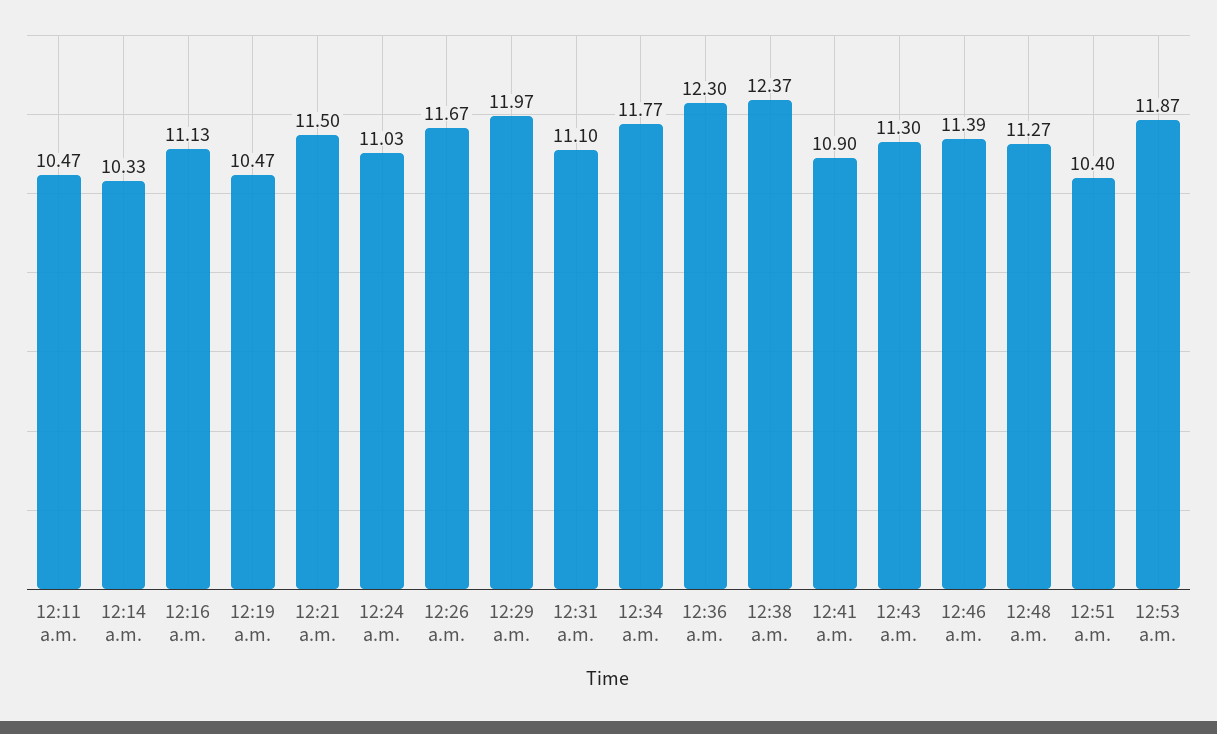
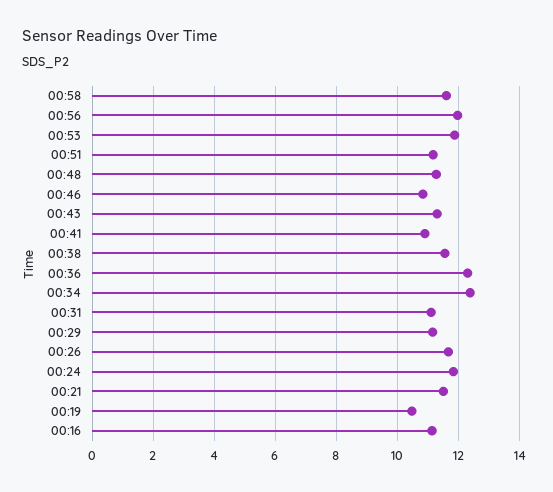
12:11 a.m.: 10.47 -> none
12:14 a.m.: 10.33 -> none
12:24 a.m.: 11.03 -> 11.8
12:29 a.m.: 11.97 -> 11.2
12:34 a.m.: 11.77 -> 12.4
12:38 a.m.: 12.37 -> 11.6
12:46 a.m.: 11.39 -> 10.8
12:51 a.m.: 10.4 -> 11.2
00:58: none -> 11.6
00:56: none -> 12

